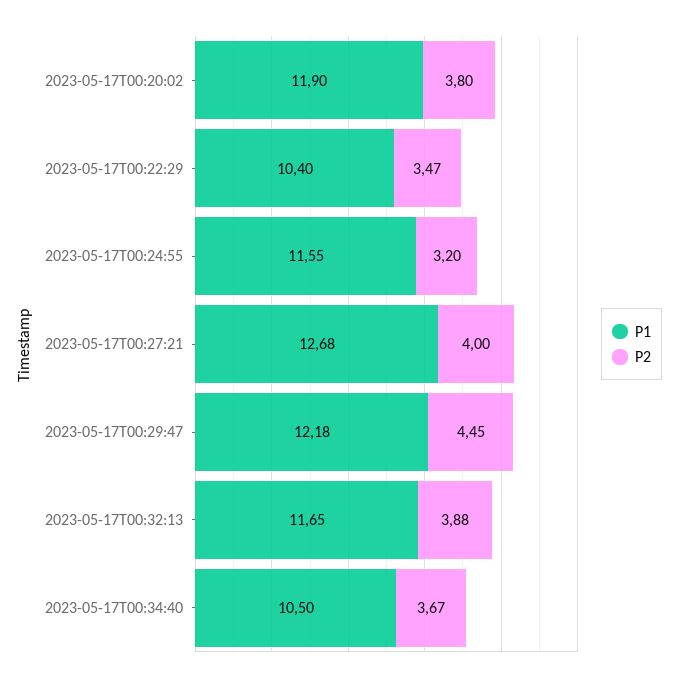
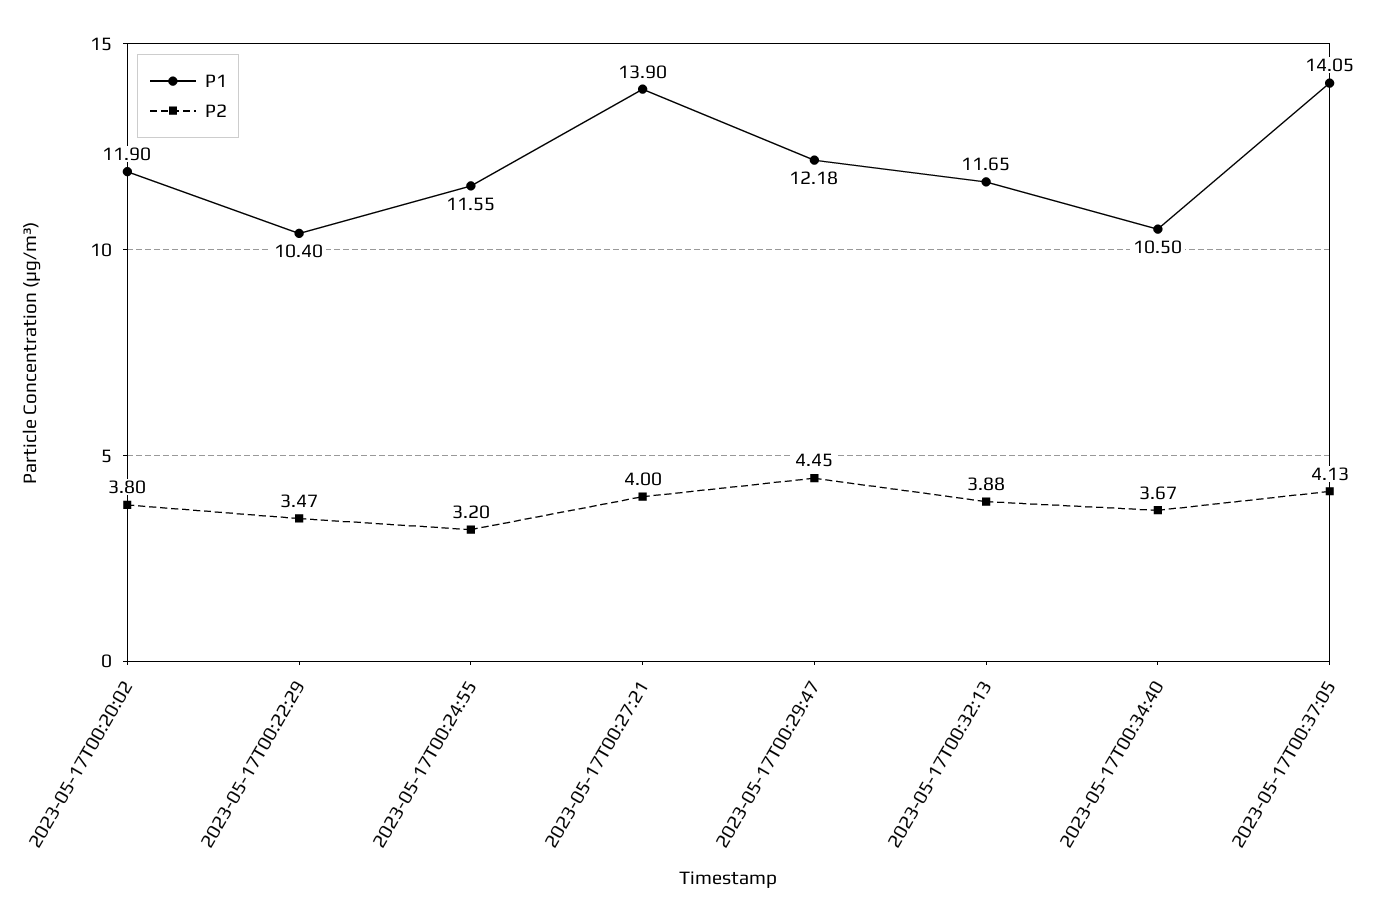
P1, 2023-05-17T00:27:21: 12.68 -> 13.9
P1, 2023-05-17T00:37:05: none -> 14.05
P2, 2023-05-17T00:37:05: none -> 4.13

